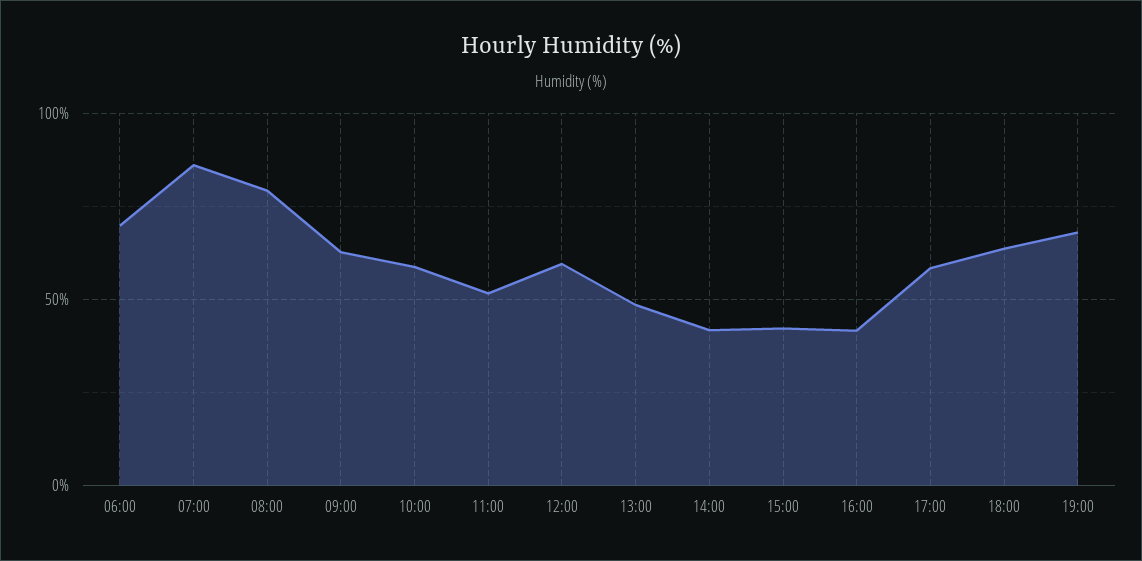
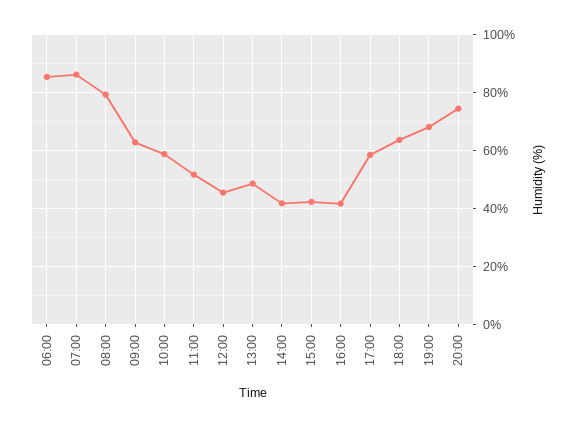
06:00: 70 -> 85
12:00: 60 -> 45
20:00: none -> 75

